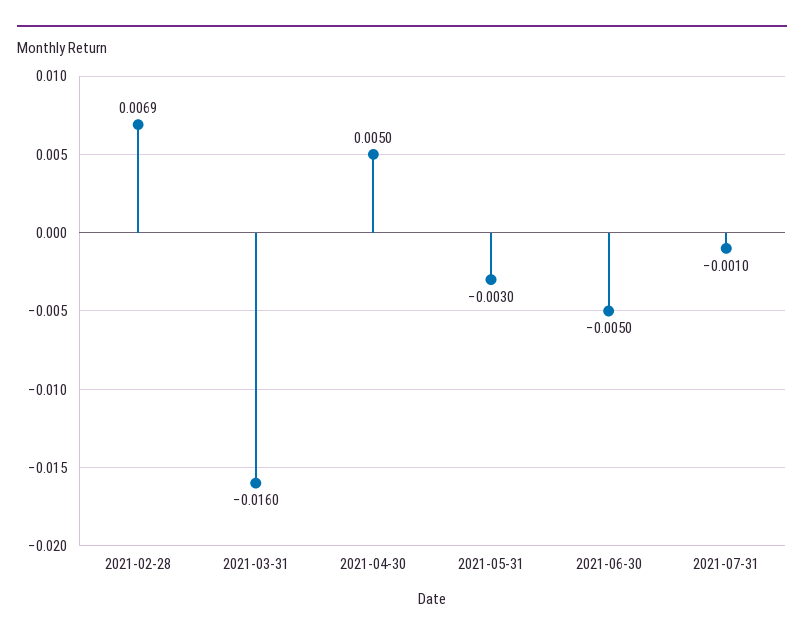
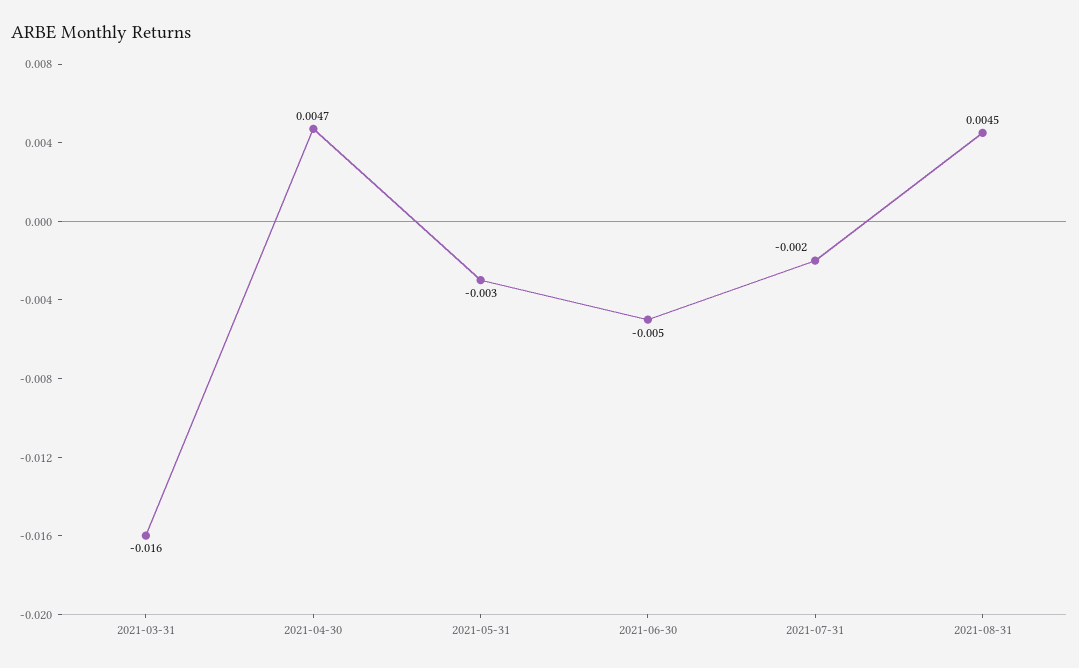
2021-02-28: 0.0069 -> none
2021-04-30: 0.005 -> 0.0047
2021-07-31: -0.001 -> -0.002
2021-08-31: none -> 0.0045

